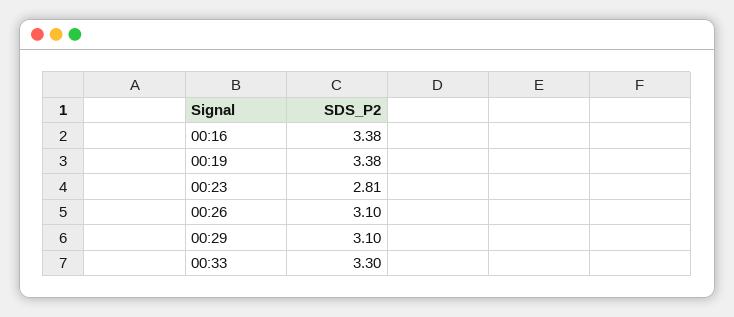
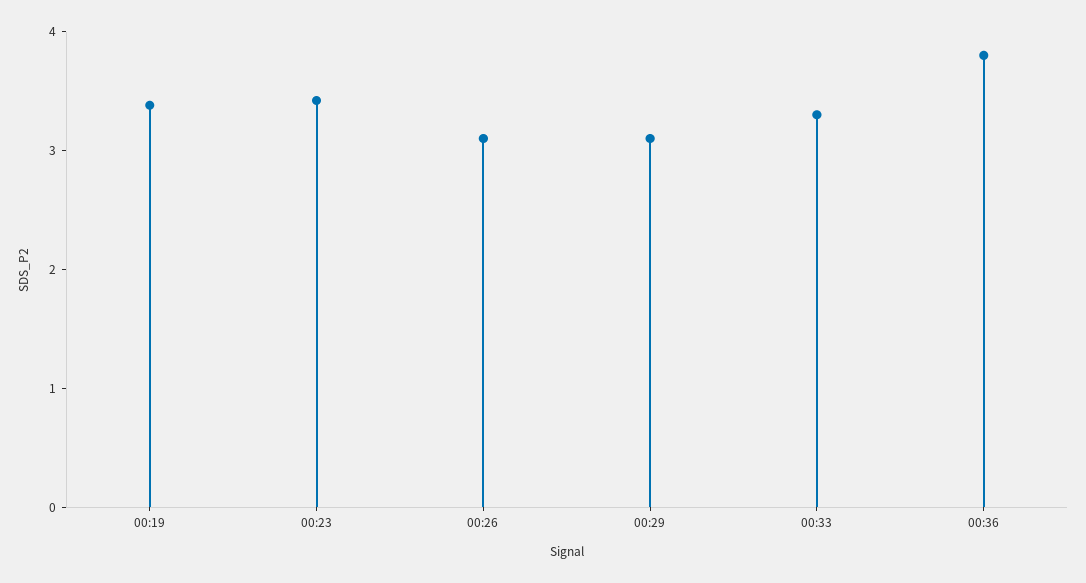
00:16: 3.38 -> none
00:23: 2.81 -> 3.4
00:36: none -> 3.8

